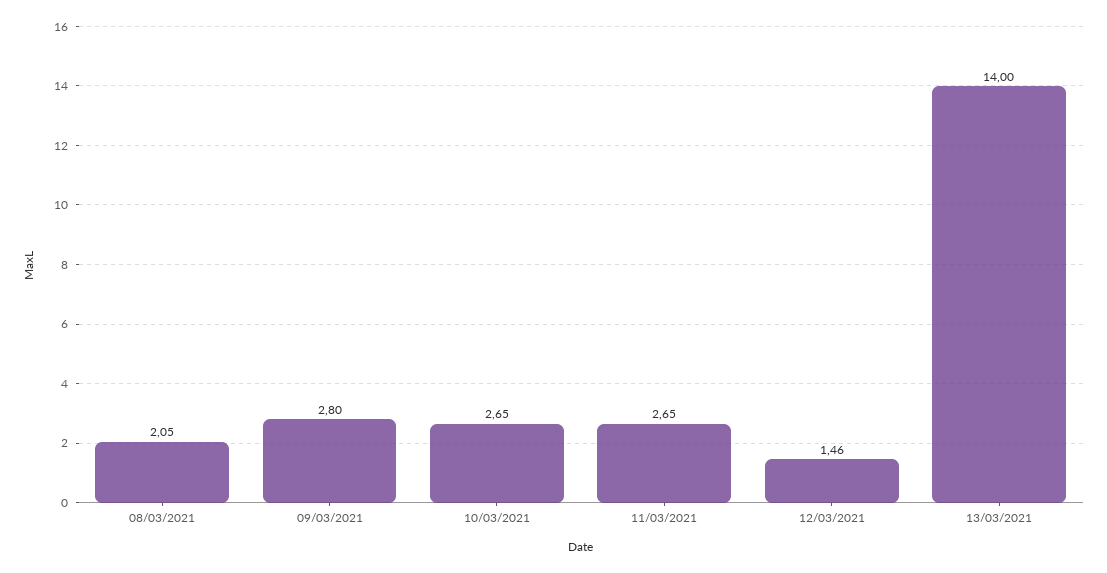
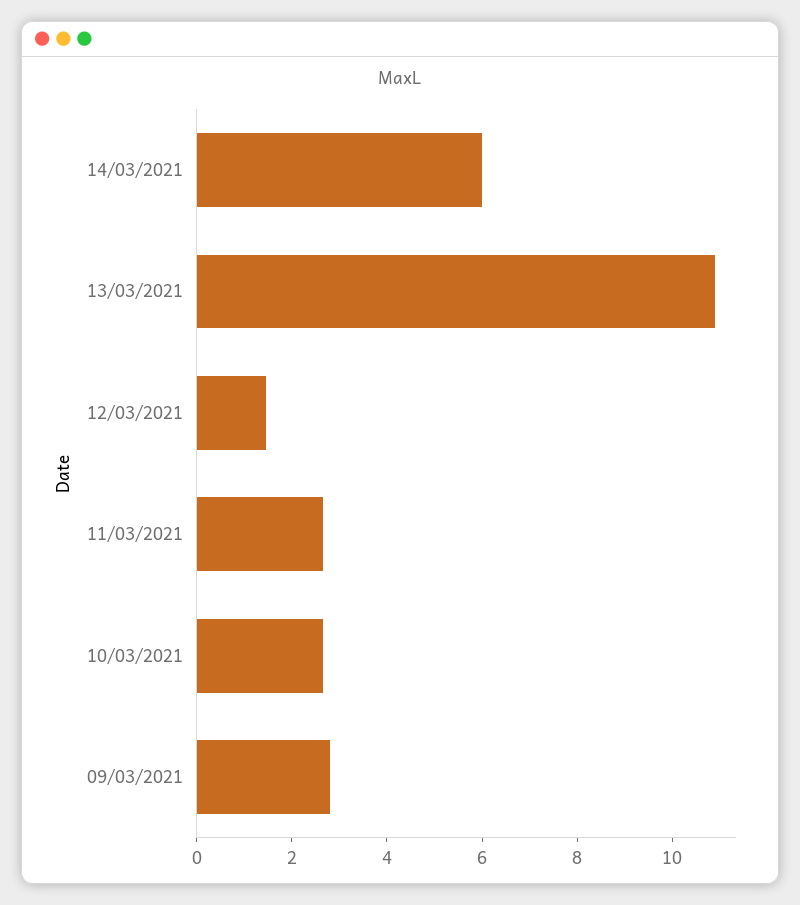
08/03/2021: 2.05 -> none
13/03/2021: 14 -> 11
14/03/2021: none -> 6

